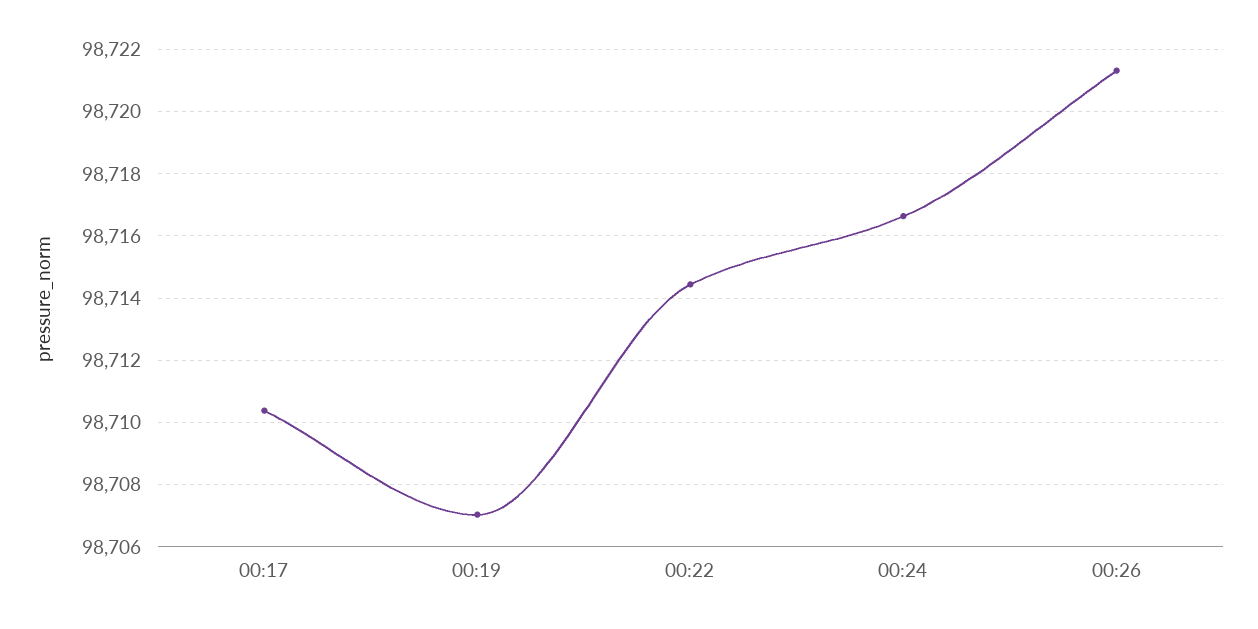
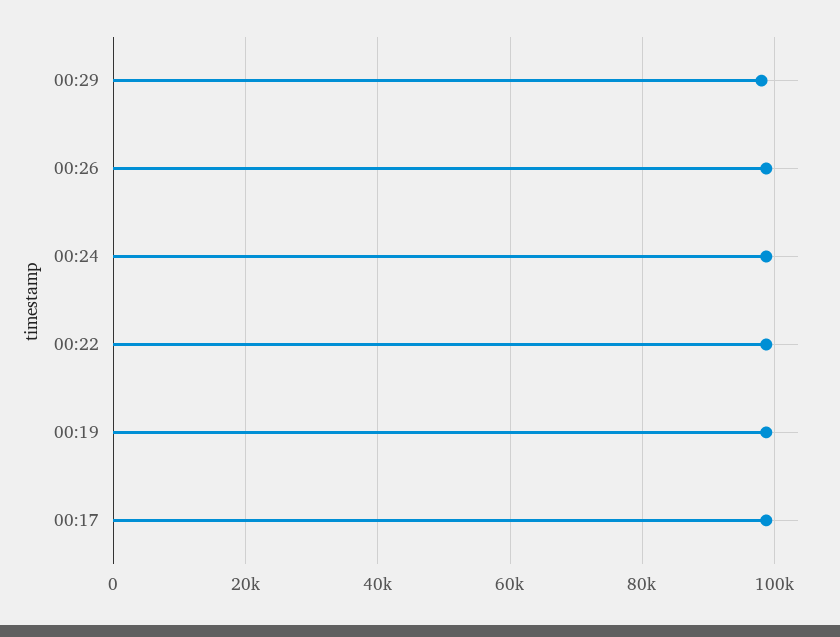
00:29: none -> 98000

